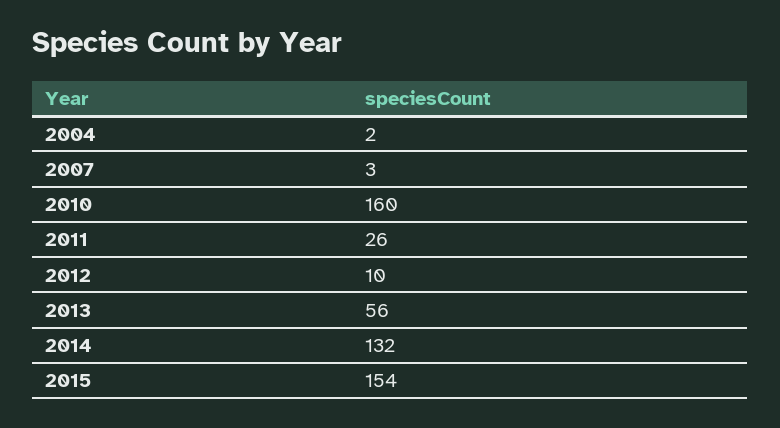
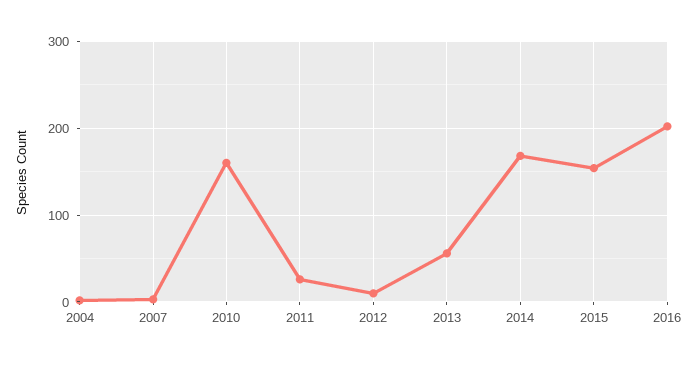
2014: 132 -> 170
2016: none -> 200

